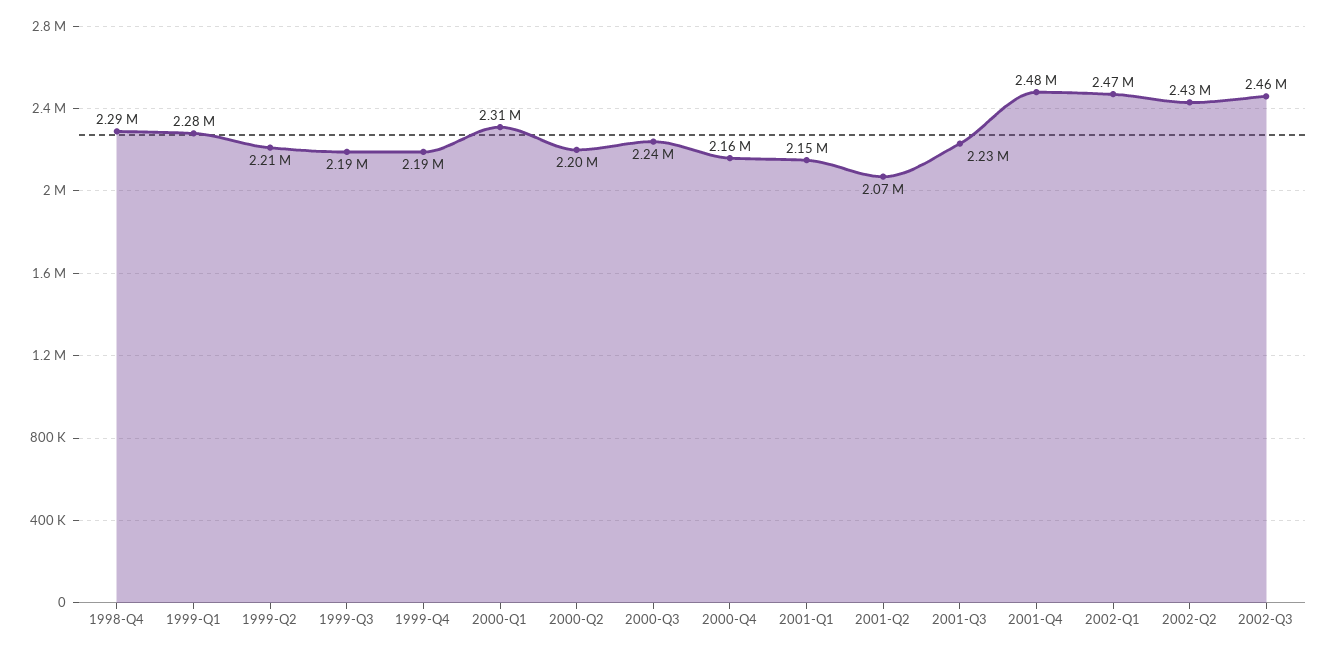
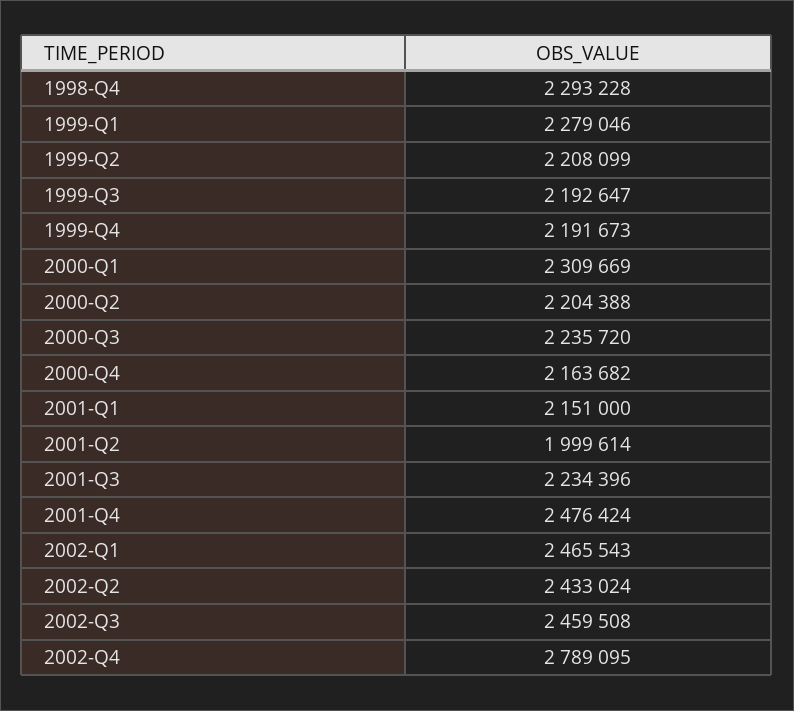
2001-Q2: 2070000 -> 1999614
2002-Q4: none -> 2789095

